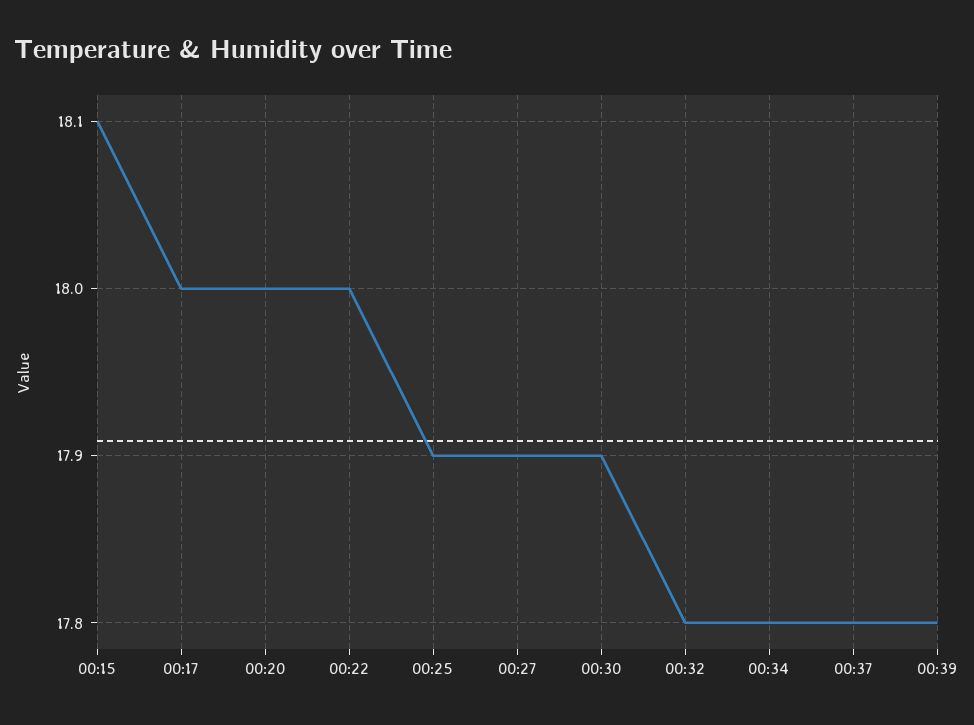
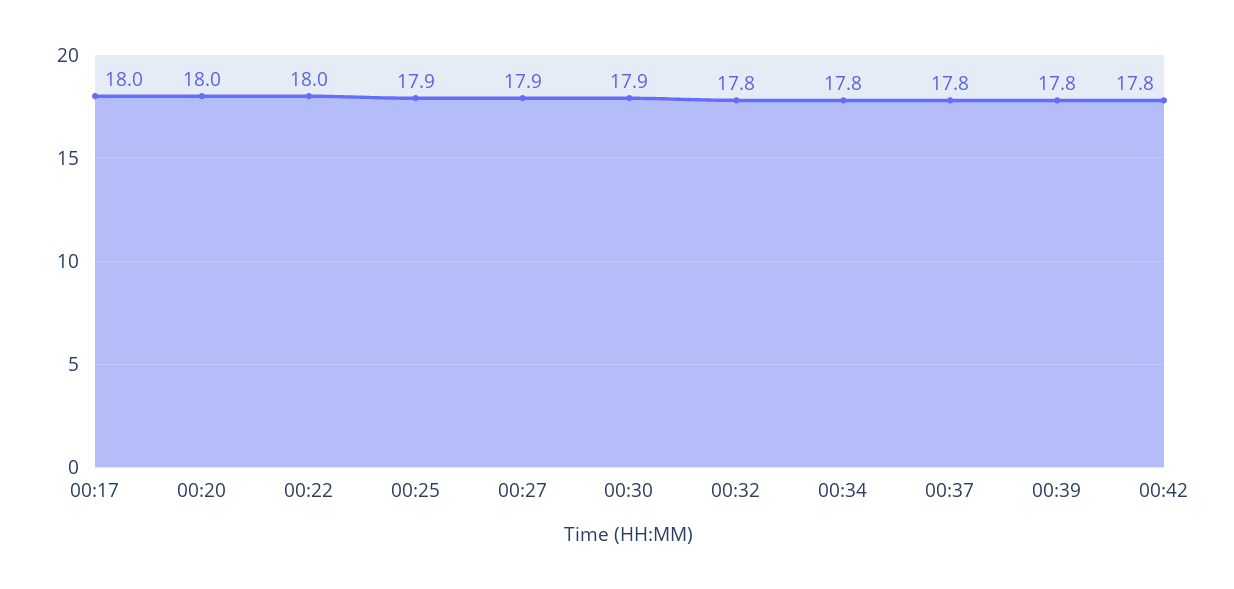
00:15: 18.1 -> none
00:42: none -> 17.8

